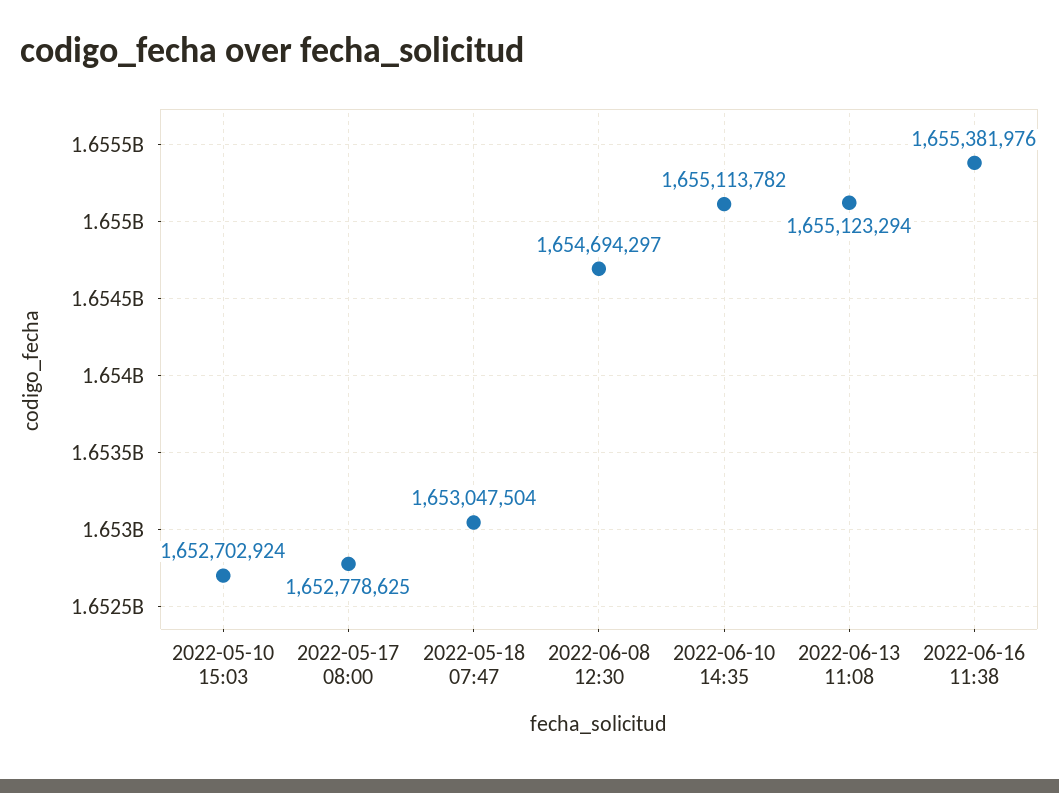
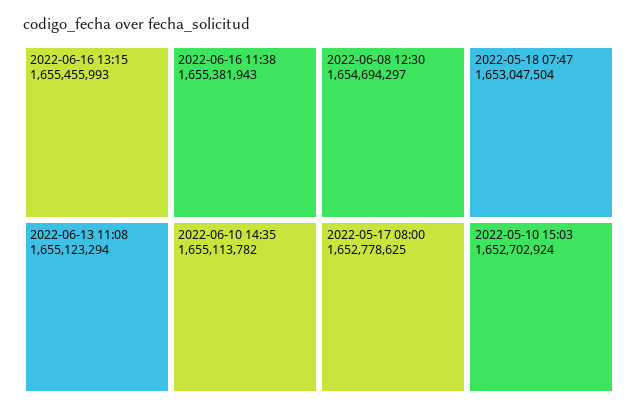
2022-06-16 11:38: 1655381976 -> 1655381943
2022-06-16 13:15: none -> 1655455993

